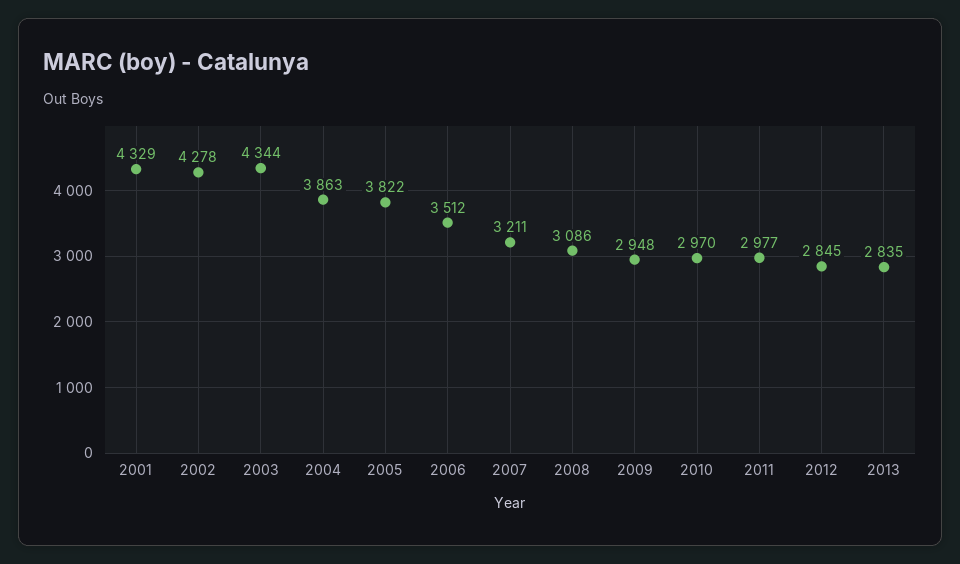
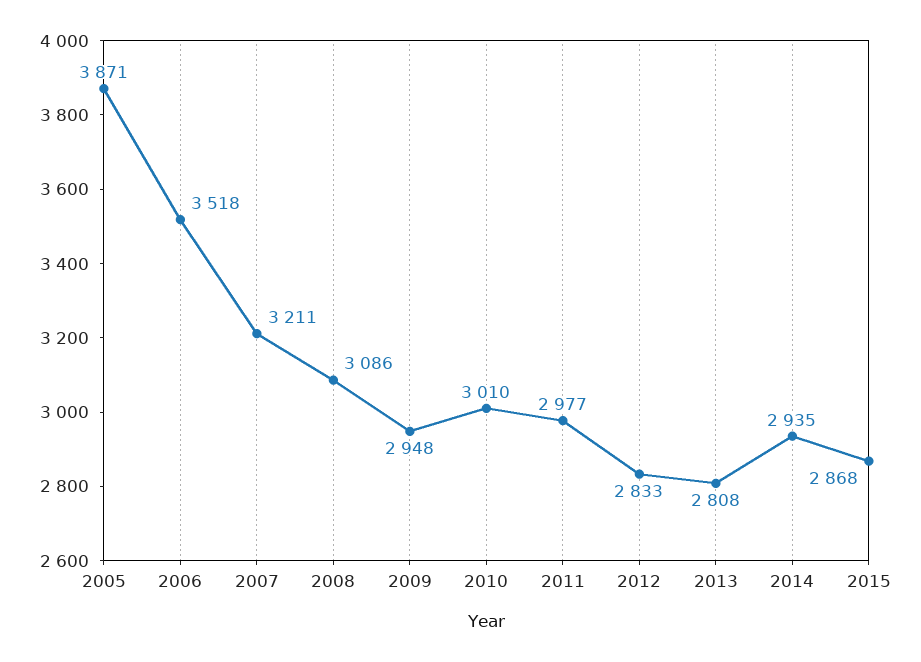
2001: 4329 -> none
2002: 4278 -> none
2003: 4344 -> none
2004: 3863 -> none
2005: 3822 -> 3871
2006: 3512 -> 3518
2010: 2970 -> 3010
2012: 2845 -> 2833
2013: 2835 -> 2808
2014: none -> 2935
2015: none -> 2868

